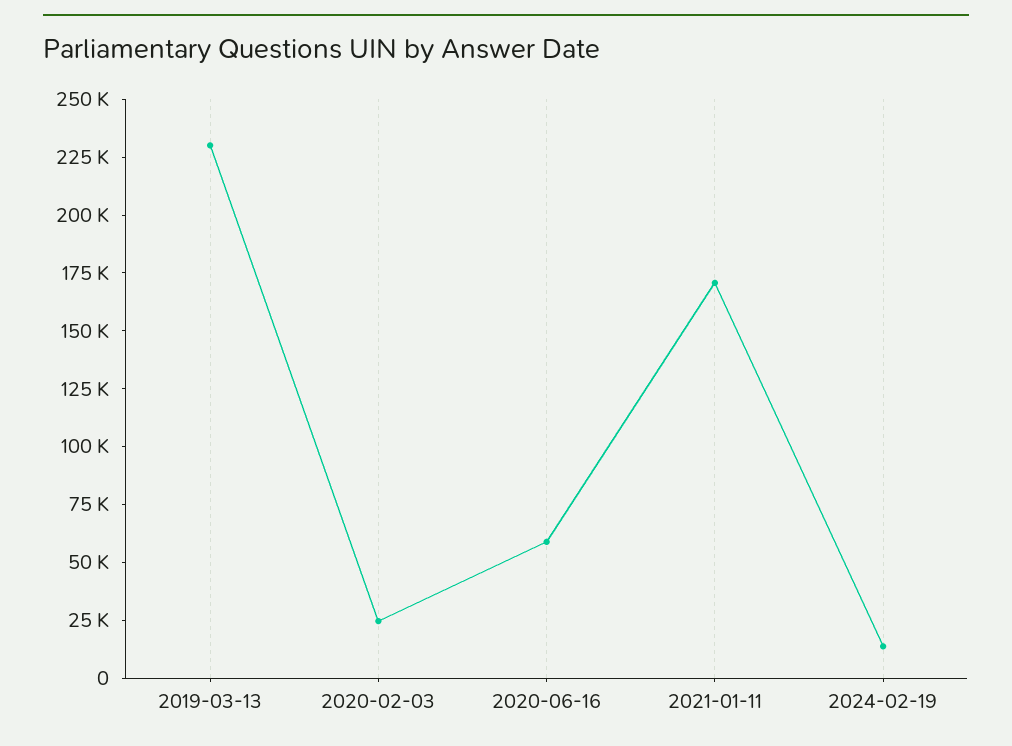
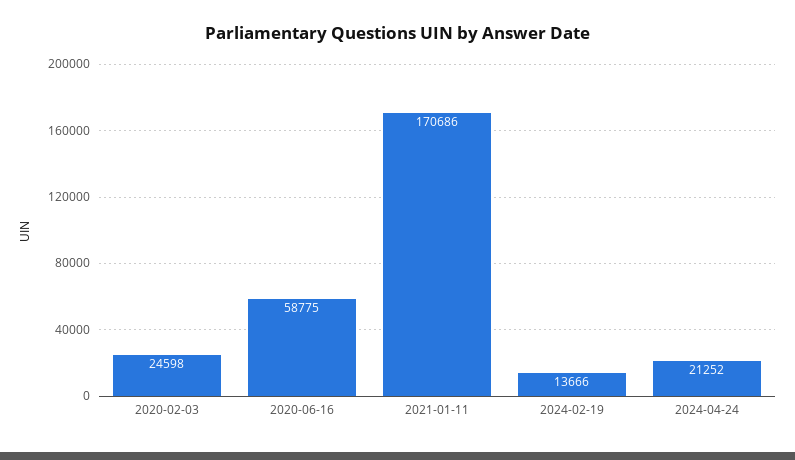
2019-03-13: 230000 -> none
2024-04-24: none -> 21252

